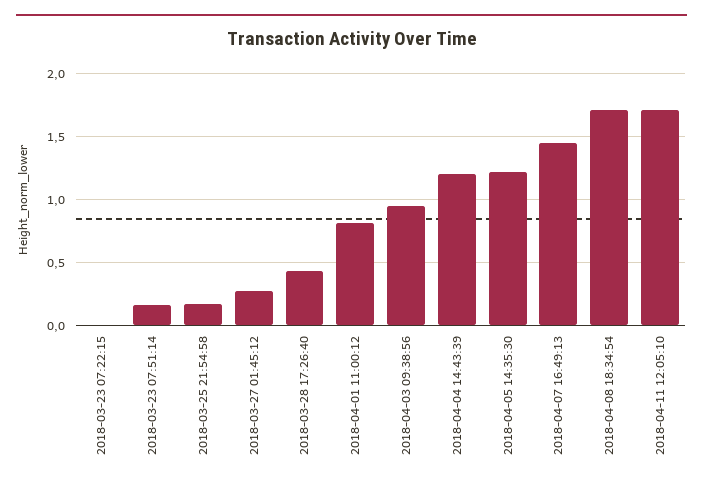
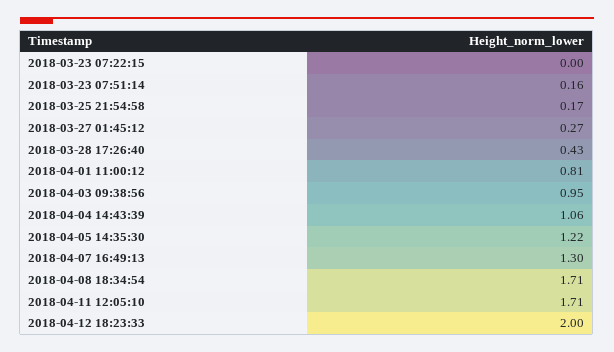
2018-04-04 14:43:39: 1.2 -> 1.06
2018-04-07 16:49:13: 1.45 -> 1.3
2018-04-12 18:23:33: none -> 2

